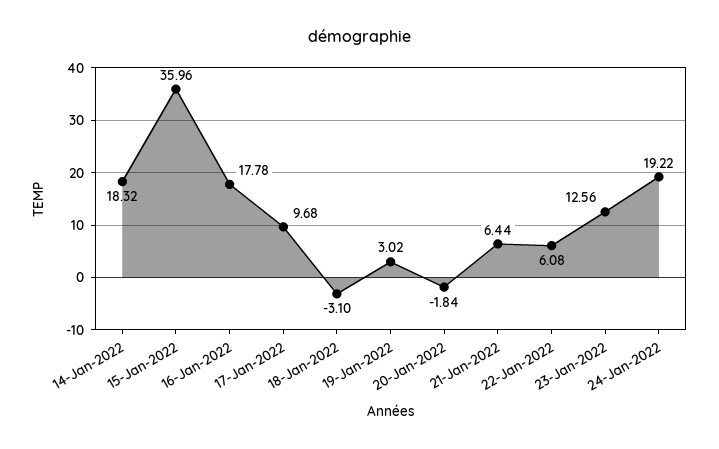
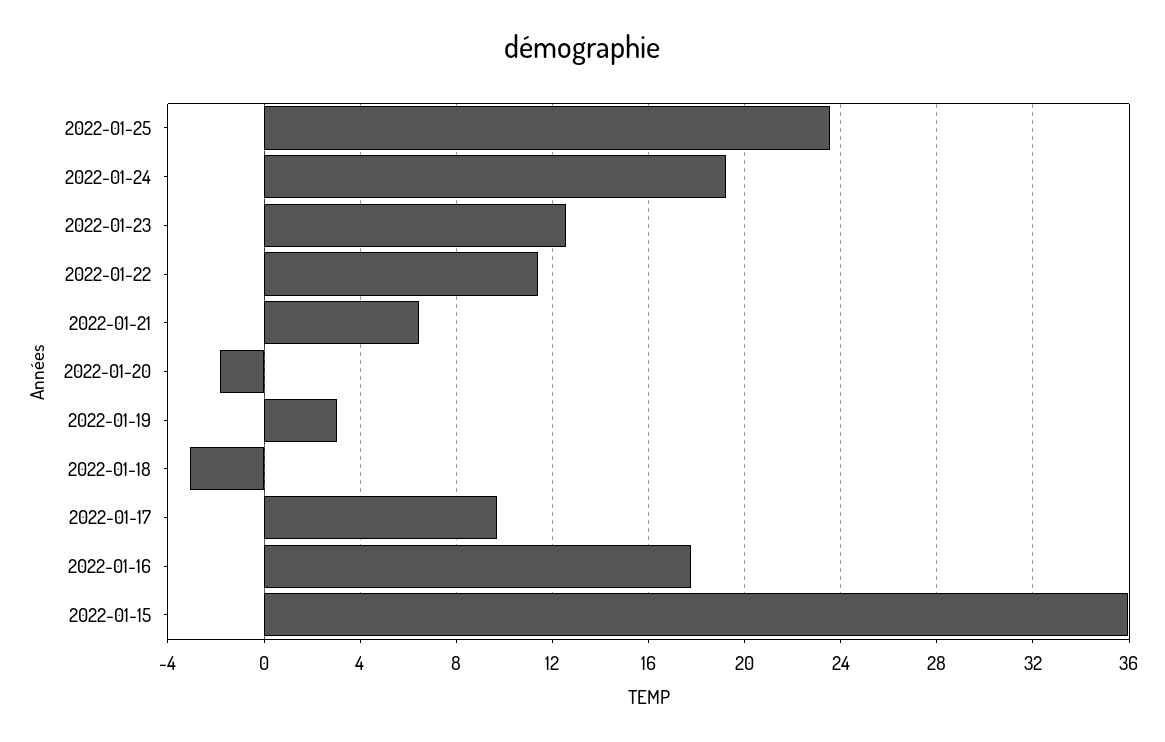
14-Jan-2022: 18.32 -> none
22-Jan-2022: 6.08 -> 11.5
2022-01-25: none -> 23.5

